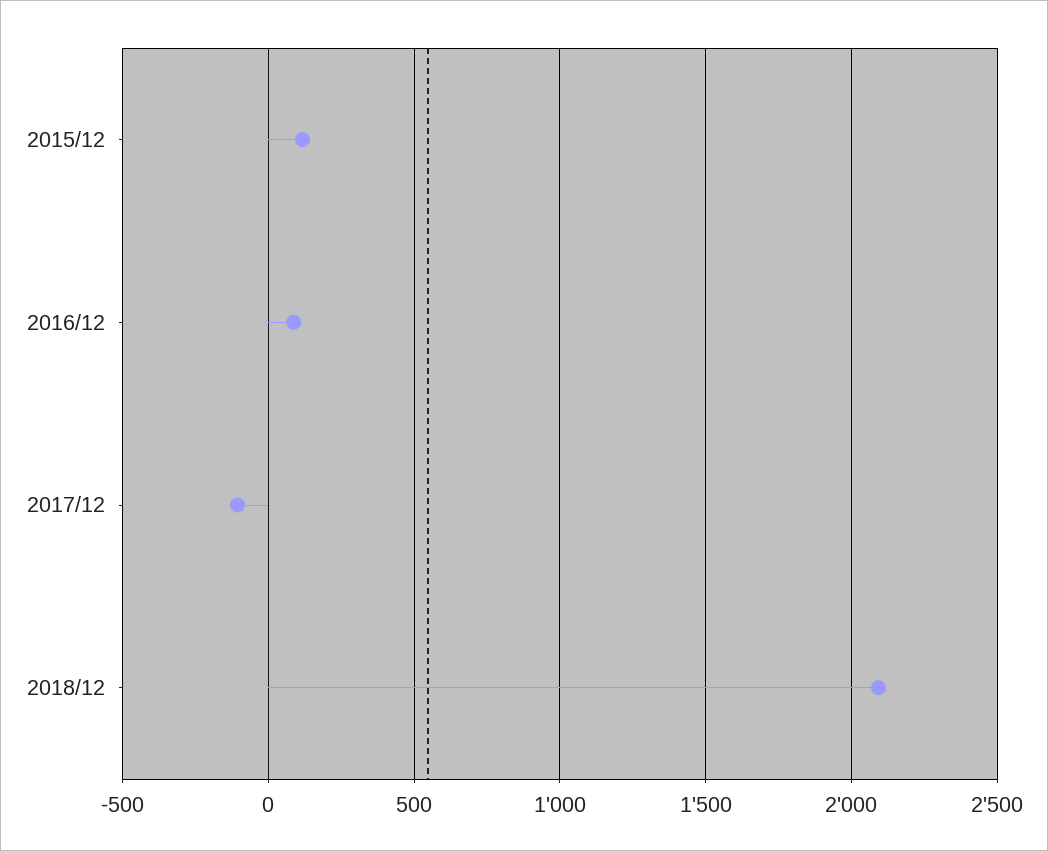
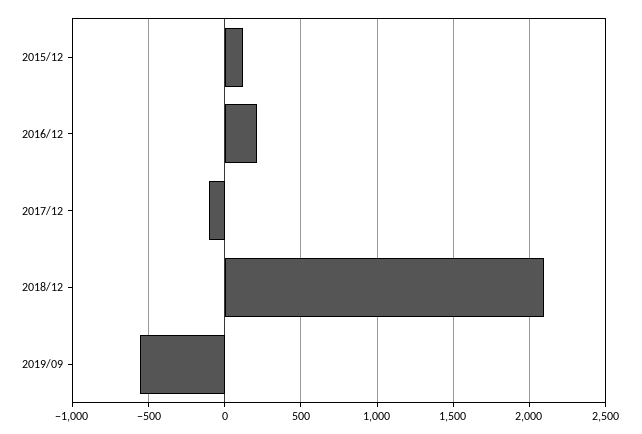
2016/12: 100 -> 200
2019/09: none -> -550

